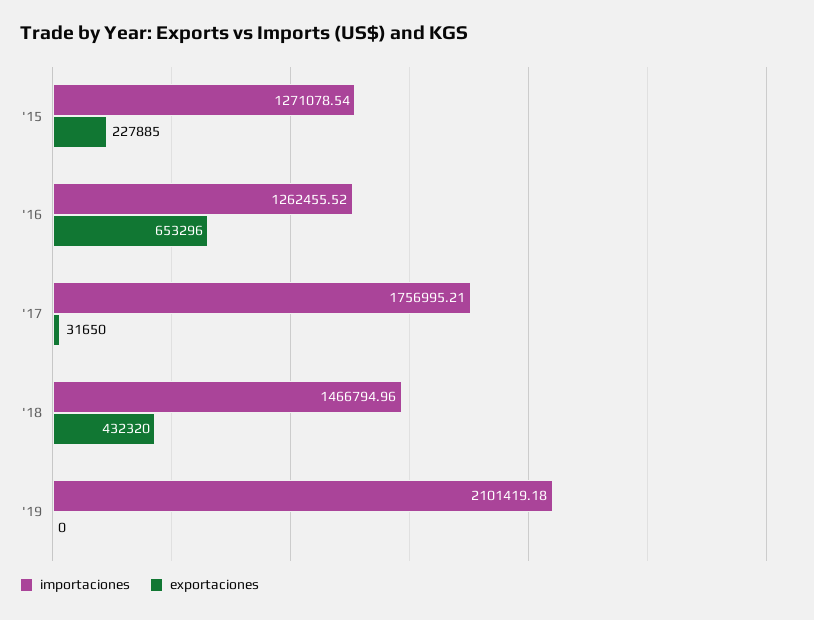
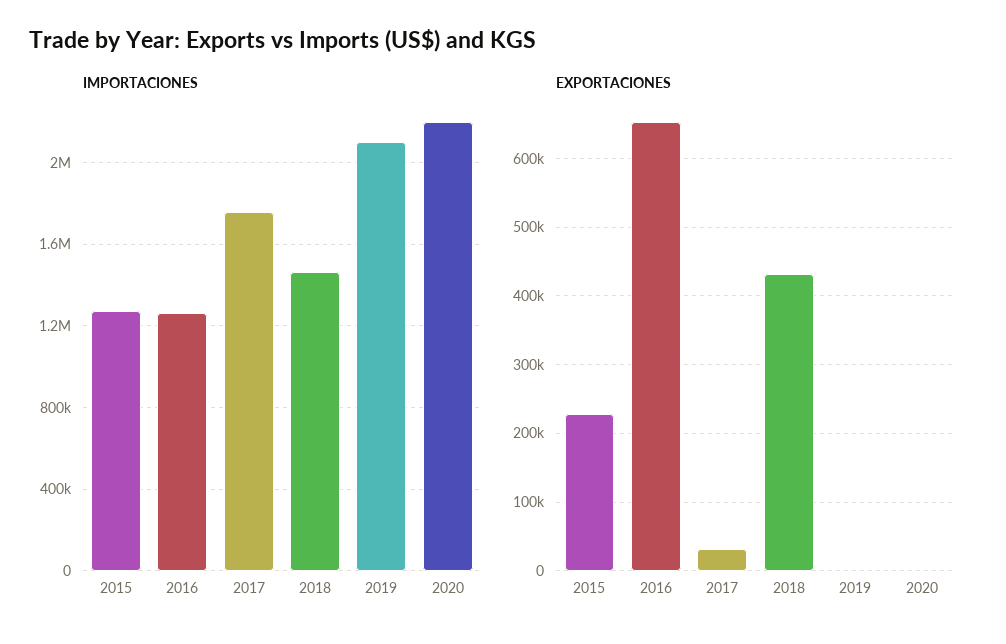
importaciones, 2020: none -> 2200000
exportaciones, 2020: none -> 0

